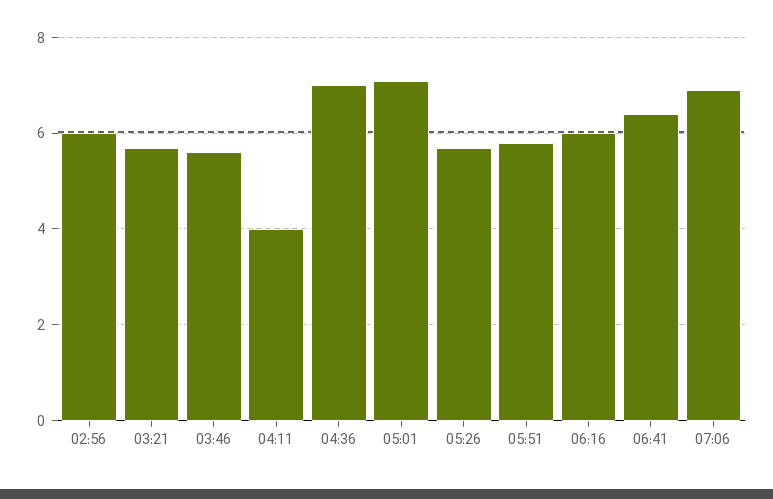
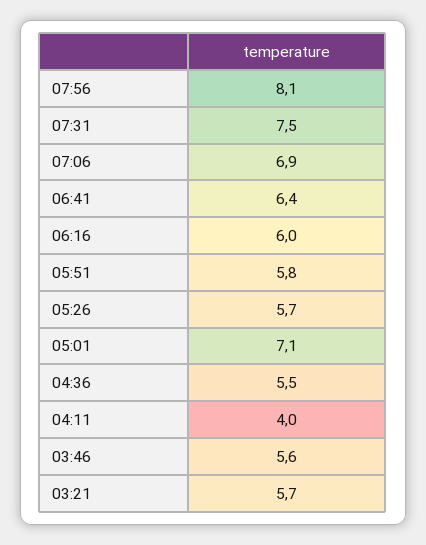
02:56: 6 -> none
04:36: 7 -> 5.5
07:56: none -> 8.1
07:31: none -> 7.5

